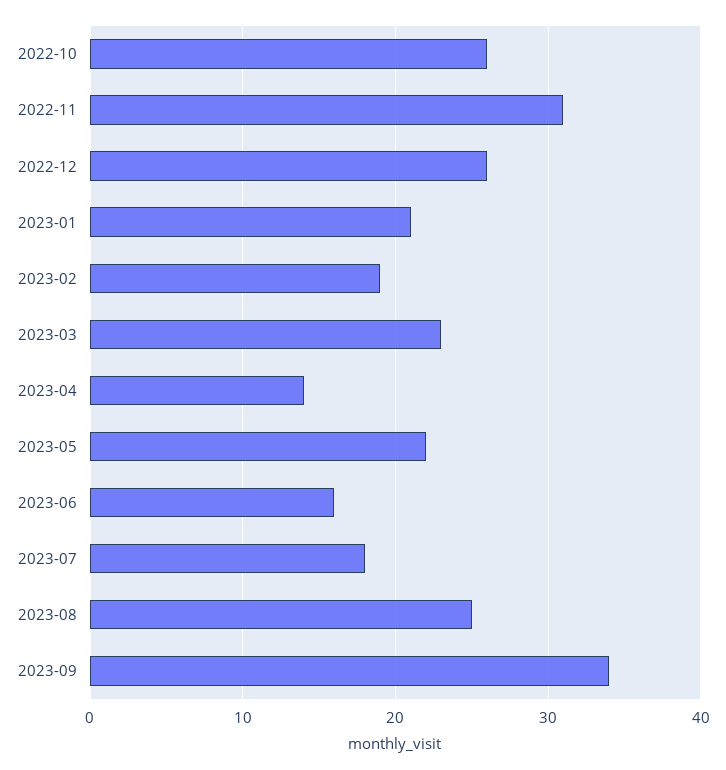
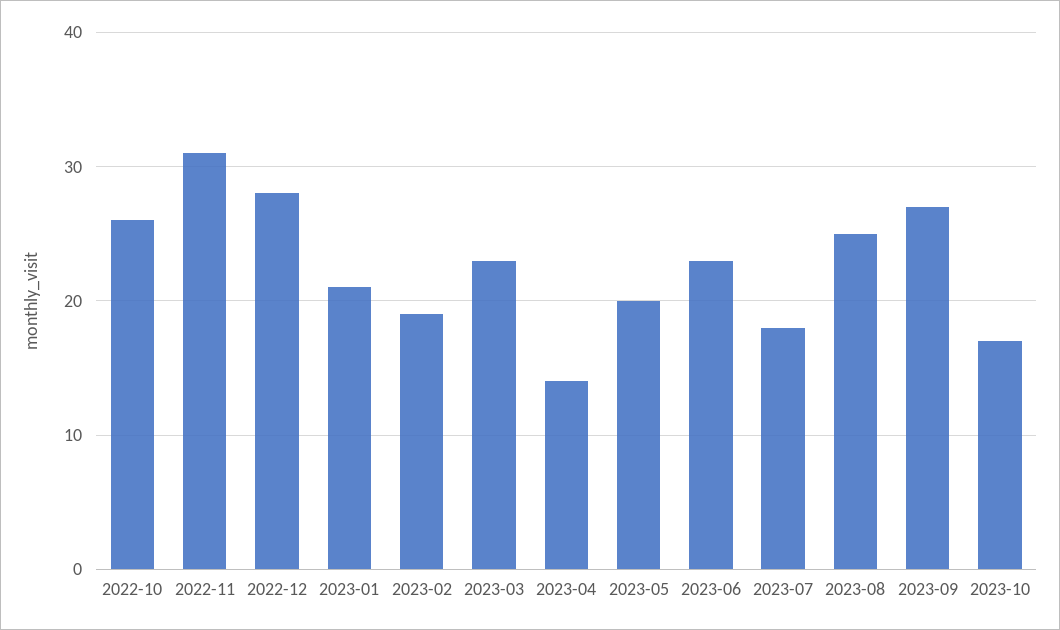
2022-12: 26 -> 28
2023-05: 22 -> 20
2023-06: 16 -> 23
2023-09: 34 -> 27
2023-10: none -> 17

